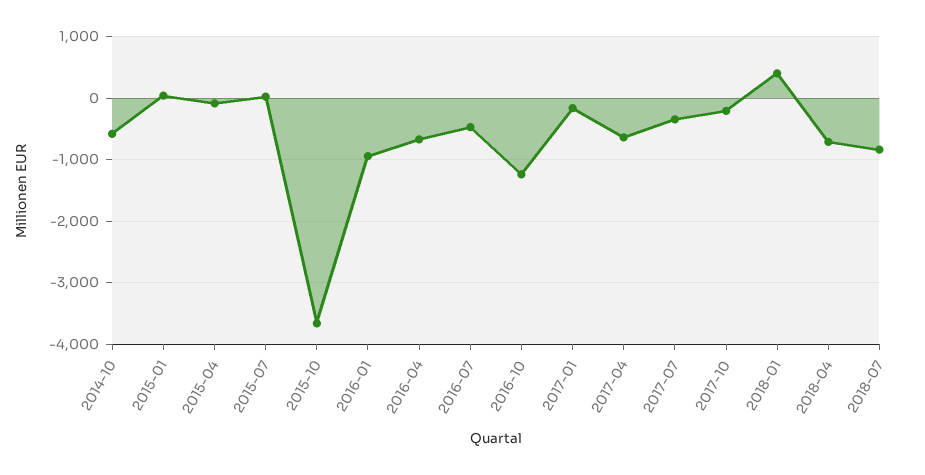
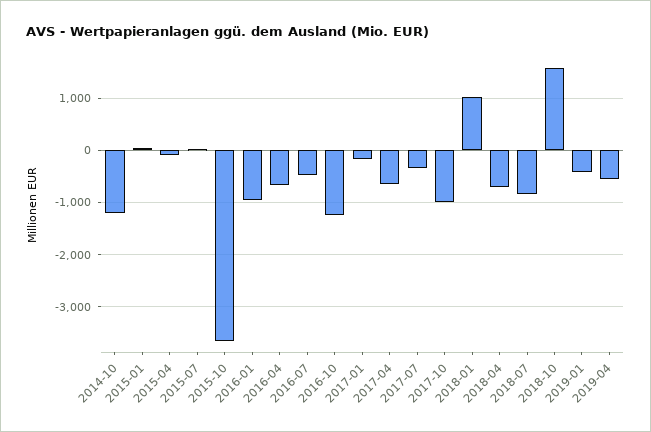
2014-10: -600 -> -1200
2017-10: -200 -> -1000
2018-01: 400 -> 1000
2018-10: none -> 1600
2019-01: none -> -400
2019-04: none -> -600

